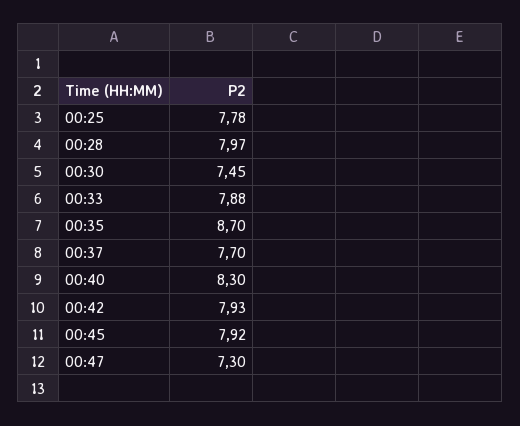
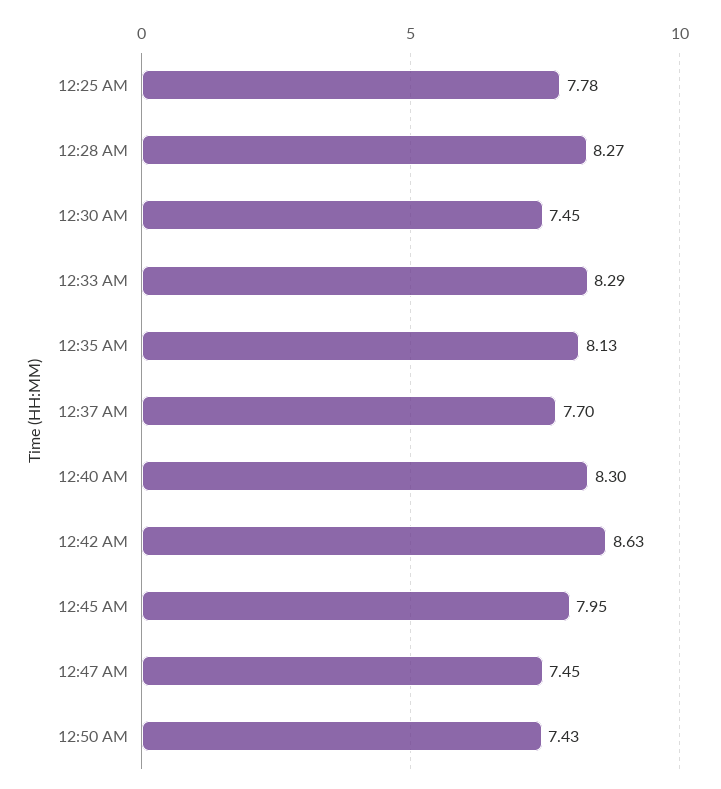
00:28: 7.97 -> 8.27
00:33: 7.88 -> 8.29
00:35: 8.7 -> 8.13
00:42: 7.93 -> 8.63
00:45: 7.92 -> 7.95
00:47: 7.3 -> 7.45
12:50 AM: none -> 7.43

